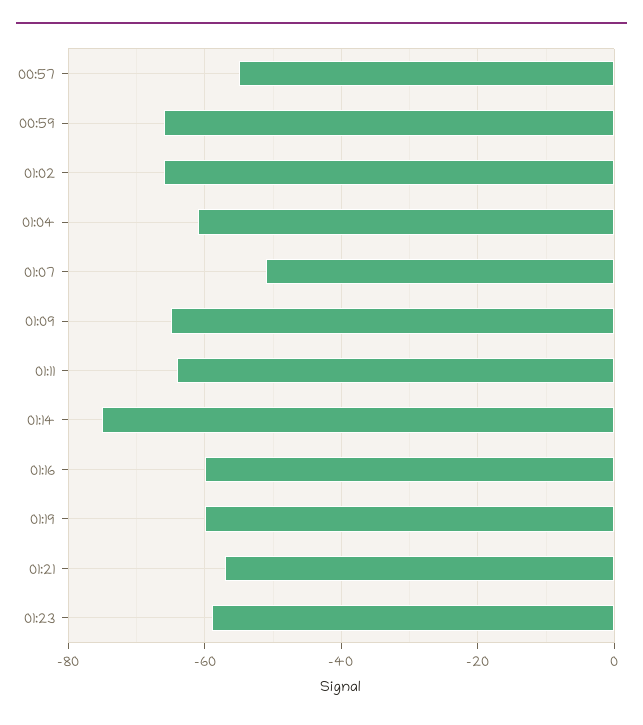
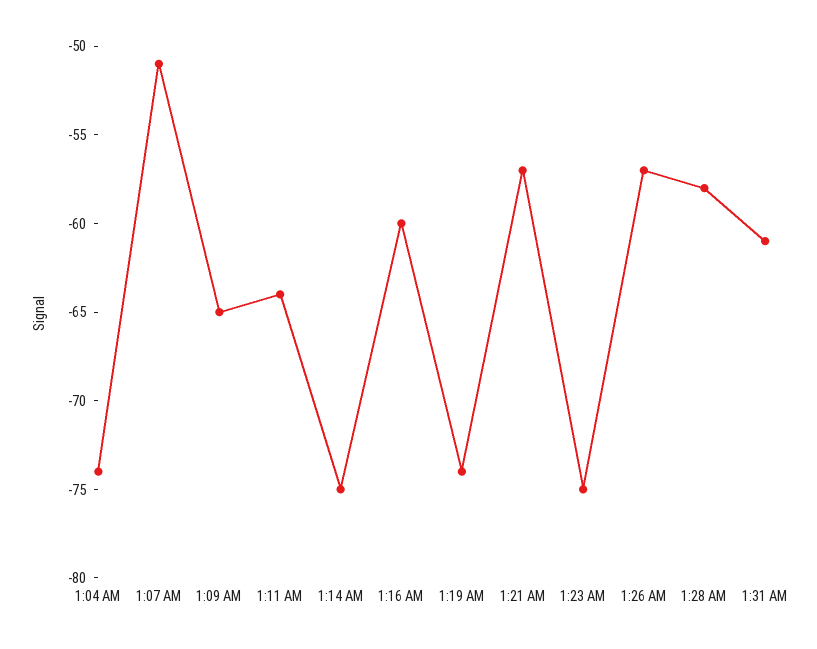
00:57: -55 -> none
00:59: -65 -> none
01:02: -65 -> none
01:04: -60 -> -74
01:19: -60 -> -74
01:23: -60 -> -75
1:26 AM: none -> -57
1:28 AM: none -> -58
1:31 AM: none -> -61

